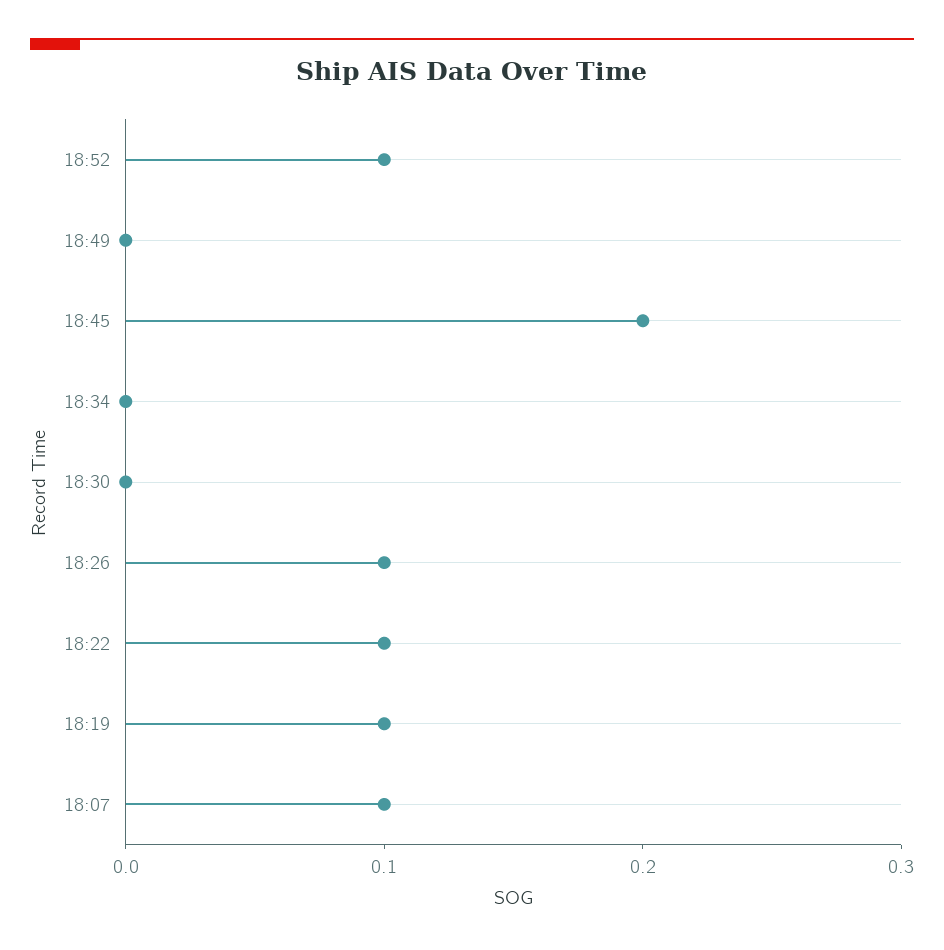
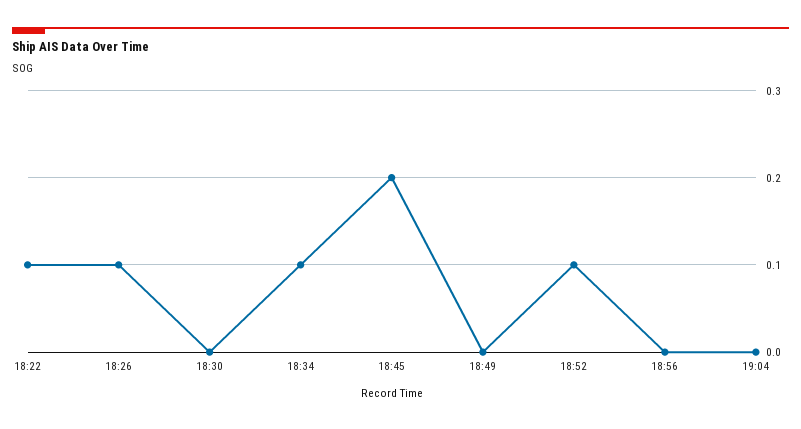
18:34: 0 -> 0.1
18:19: 0.1 -> none
18:07: 0.1 -> none
18:56: none -> 0
19:04: none -> 0

